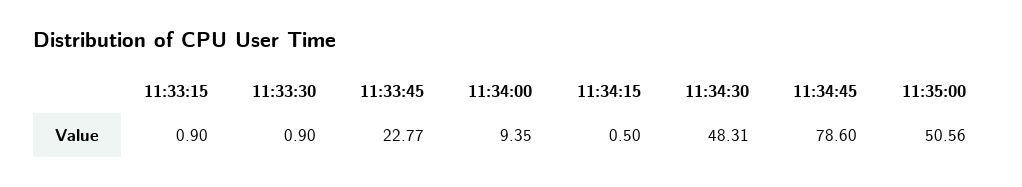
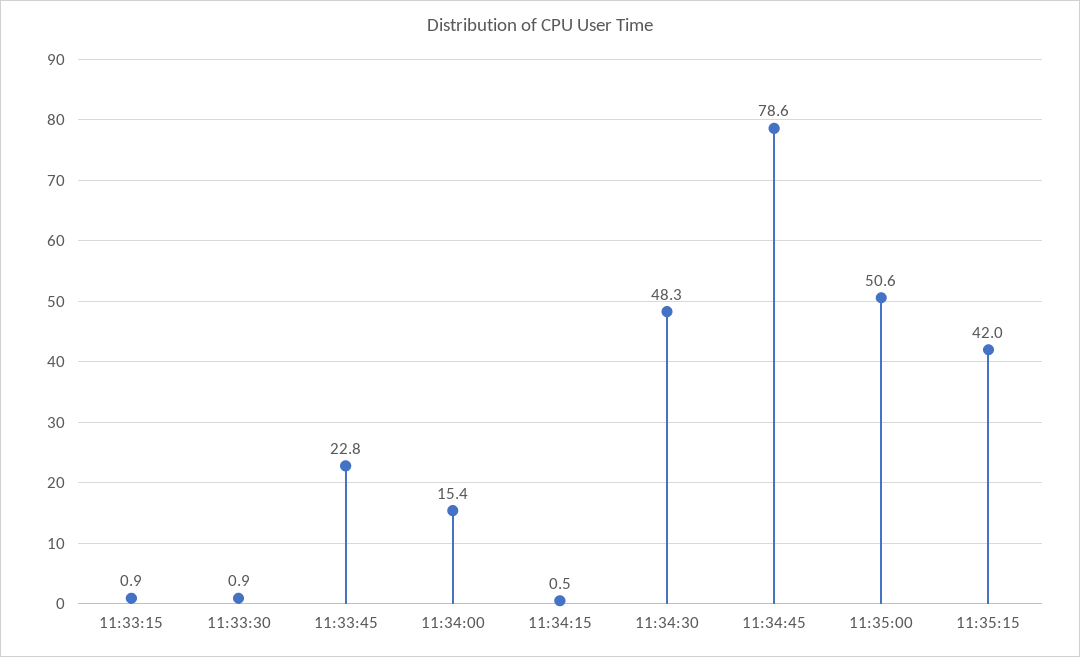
11:34:00: 9.35 -> 15.4
11:35:15: none -> 42

